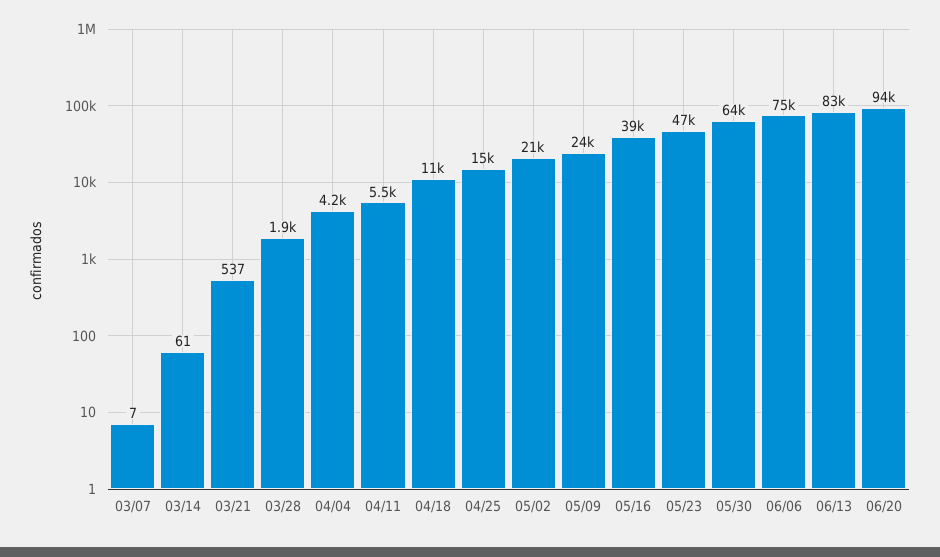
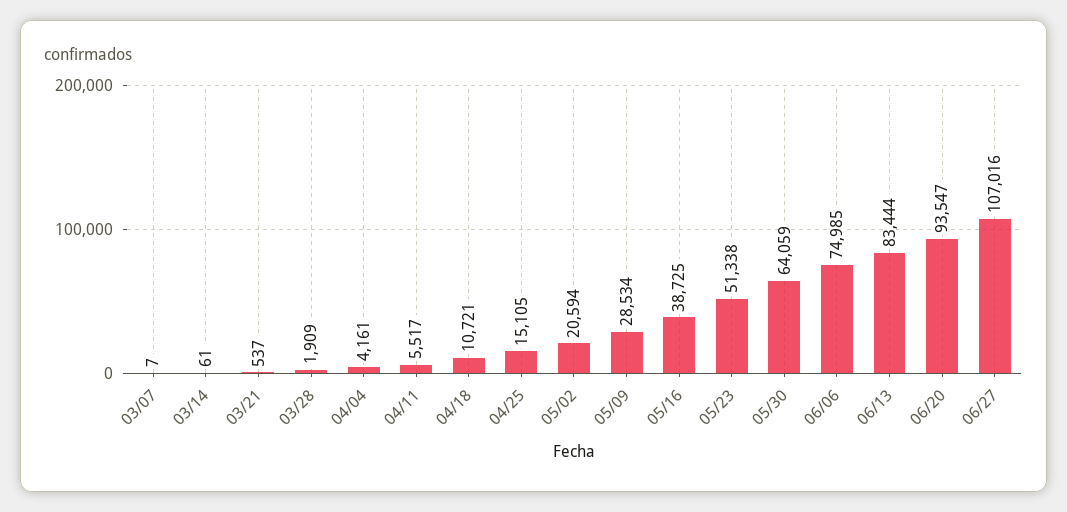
05/09: 24000 -> 28534
05/23: 47000 -> 51338
06/27: none -> 107016

